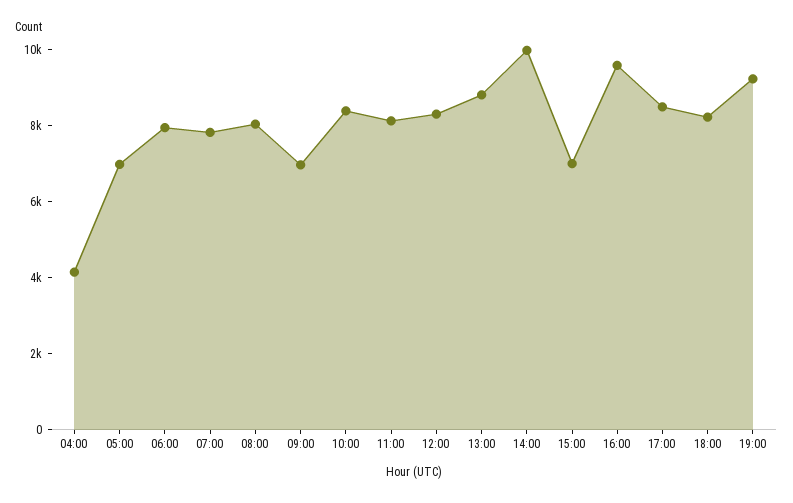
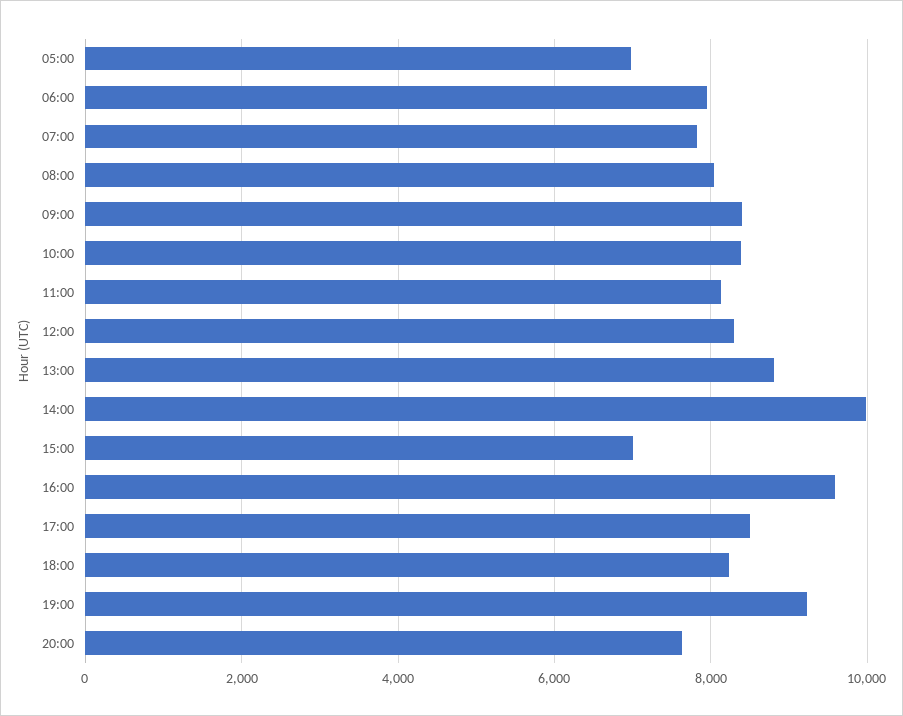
04:00: 4000 -> none
09:00: 7000 -> 8400
20:00: none -> 7600

